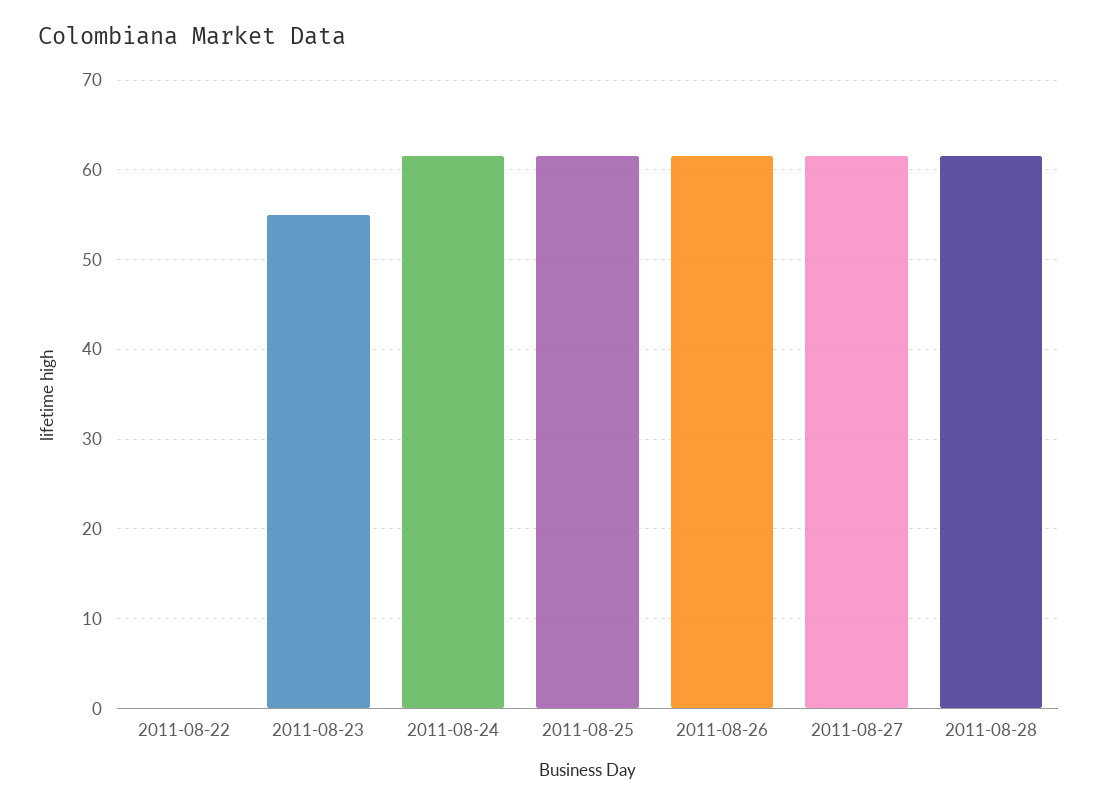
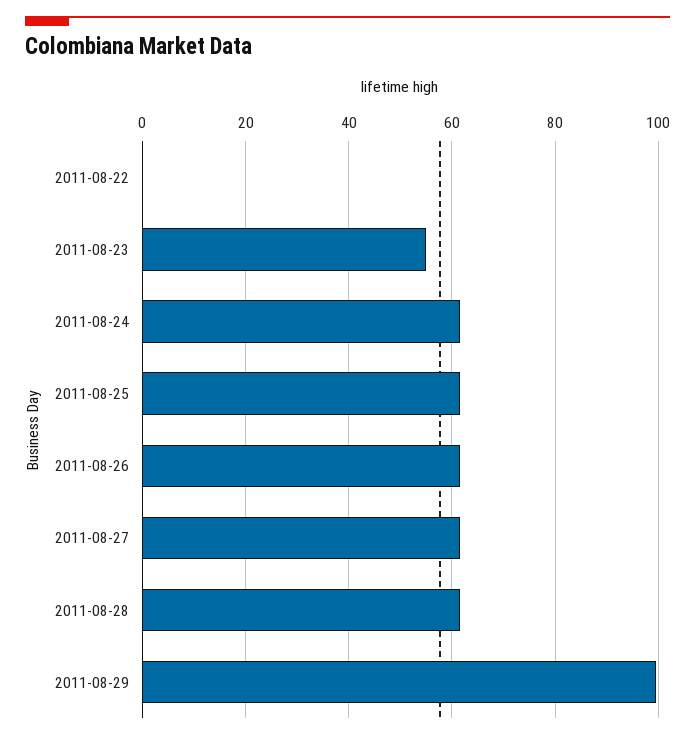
2011-08-29: none -> 100

